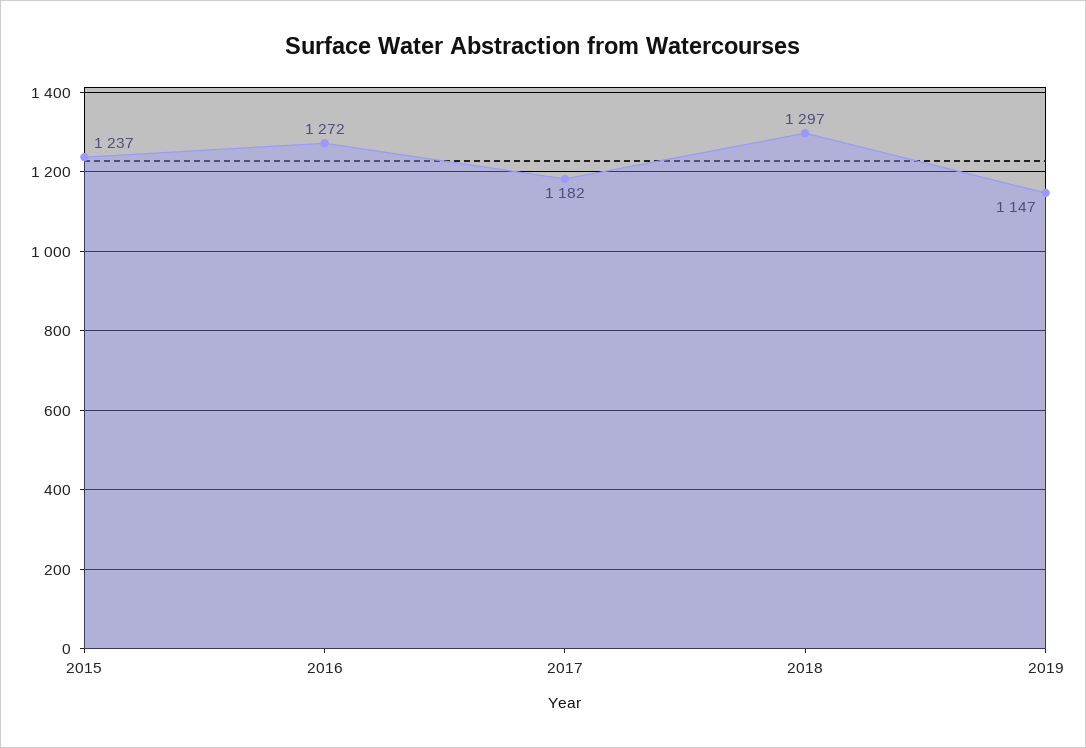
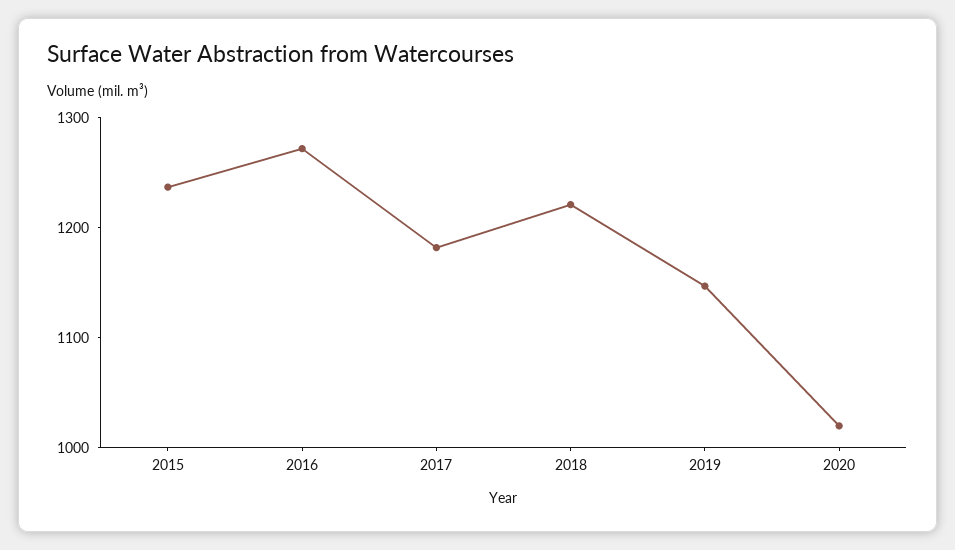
2018: 1297 -> 1220
2020: none -> 1020

